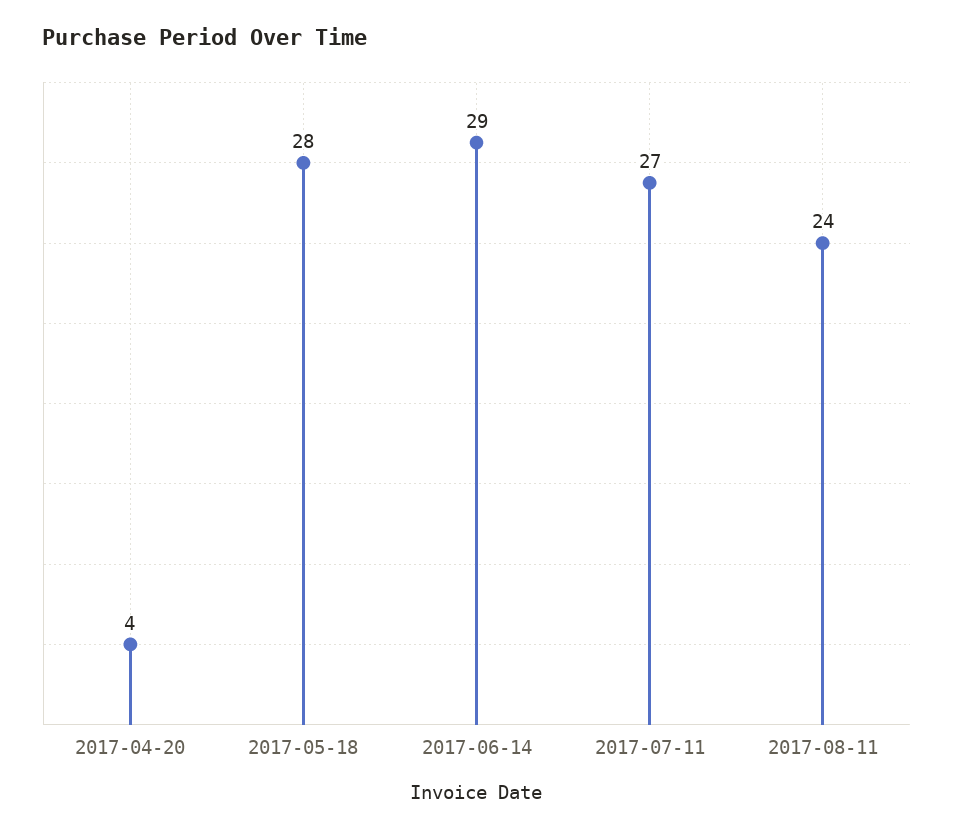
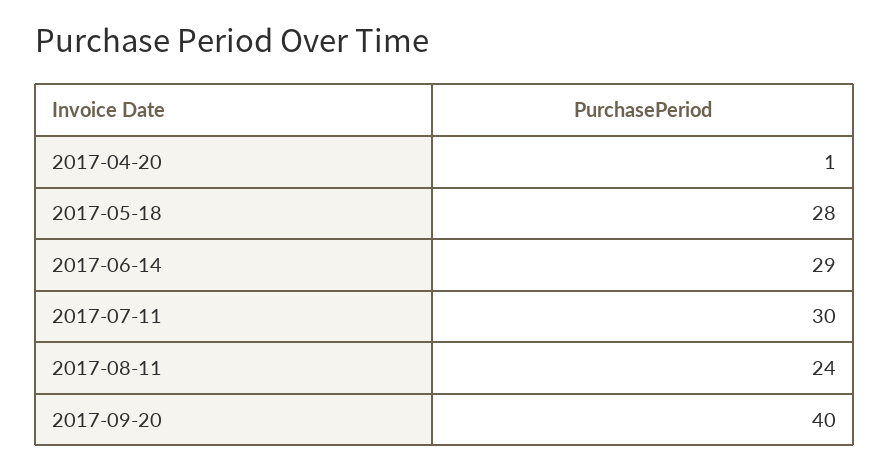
2017-04-20: 4 -> 1
2017-07-11: 27 -> 30
2017-09-20: none -> 40

